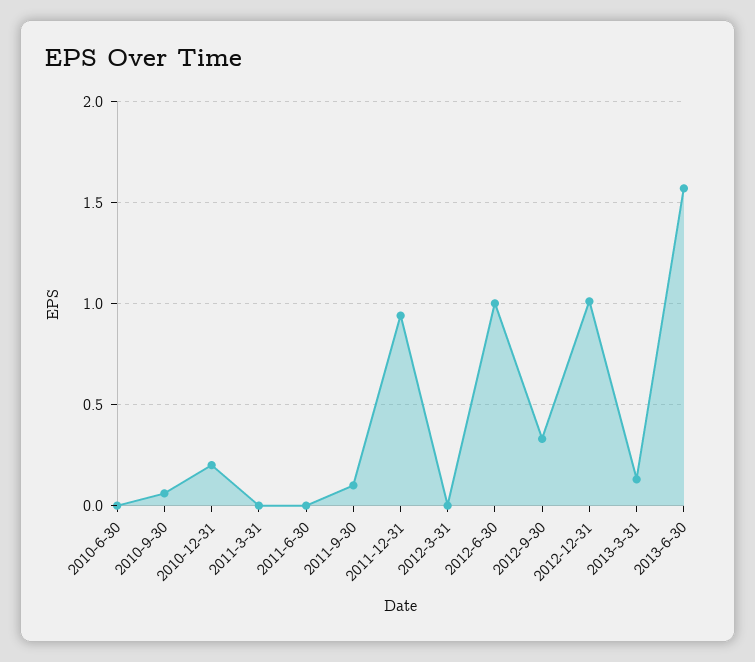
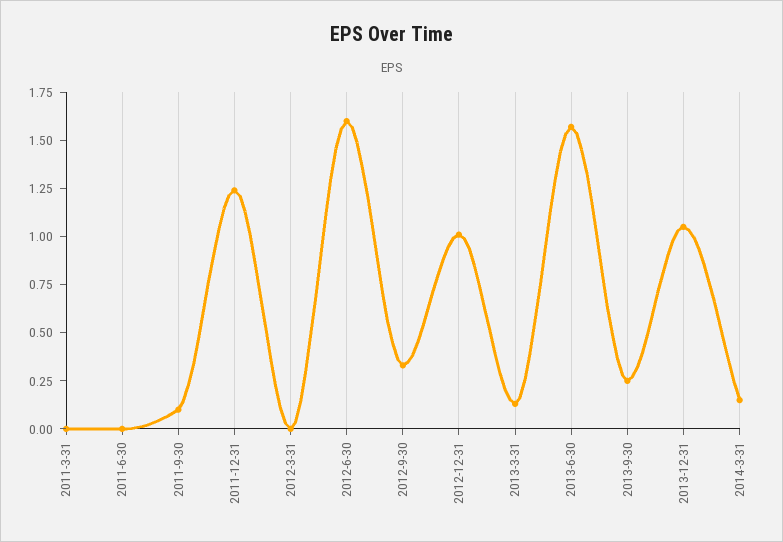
2010-6-30: 0 -> none
2010-9-30: 0.05 -> none
2010-12-31: 0.2 -> none
2011-12-31: 0.95 -> 1.25
2012-6-30: 1 -> 1.6
2013-9-30: none -> 0.25
2013-12-31: none -> 1.05
2014-3-31: none -> 0.15

